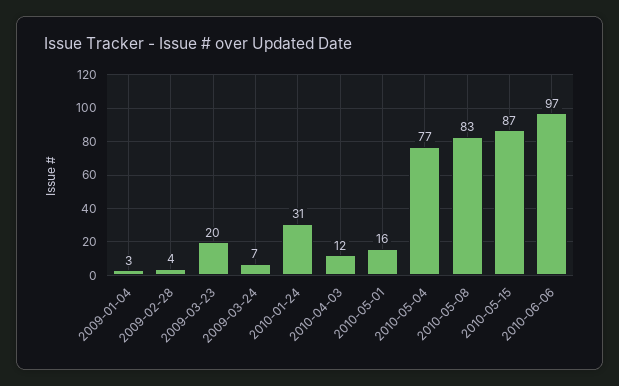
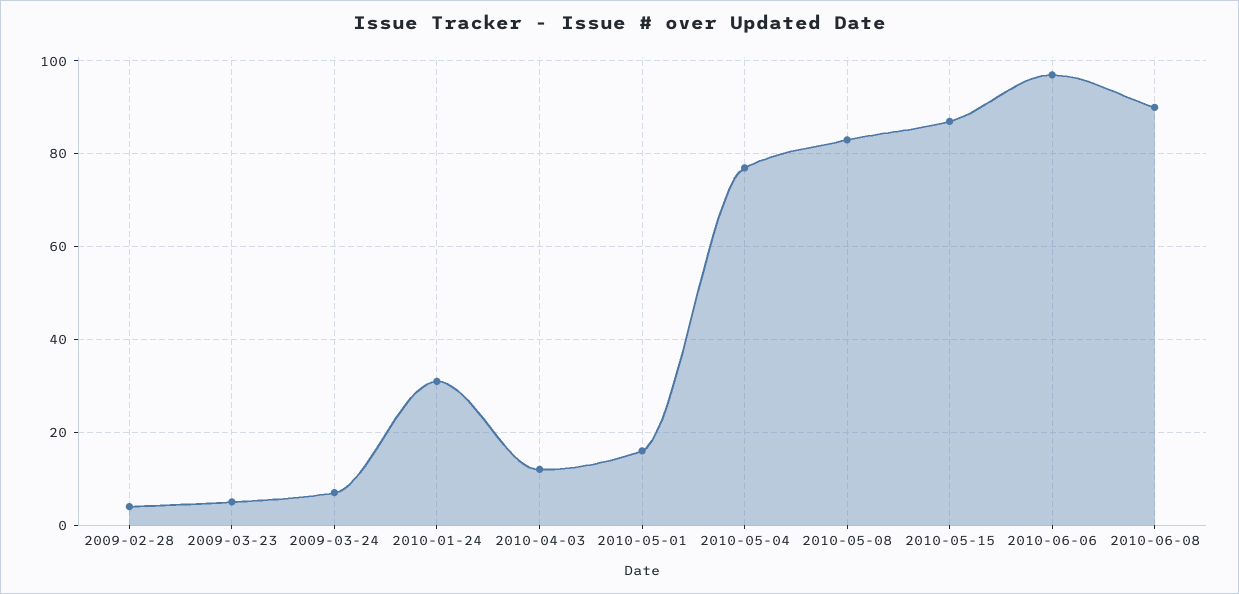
2009-01-04: 3 -> none
2009-03-23: 20 -> 5
2010-06-08: none -> 90

